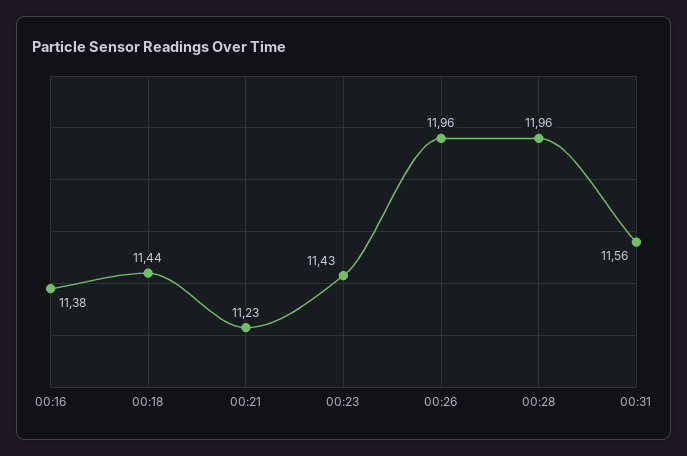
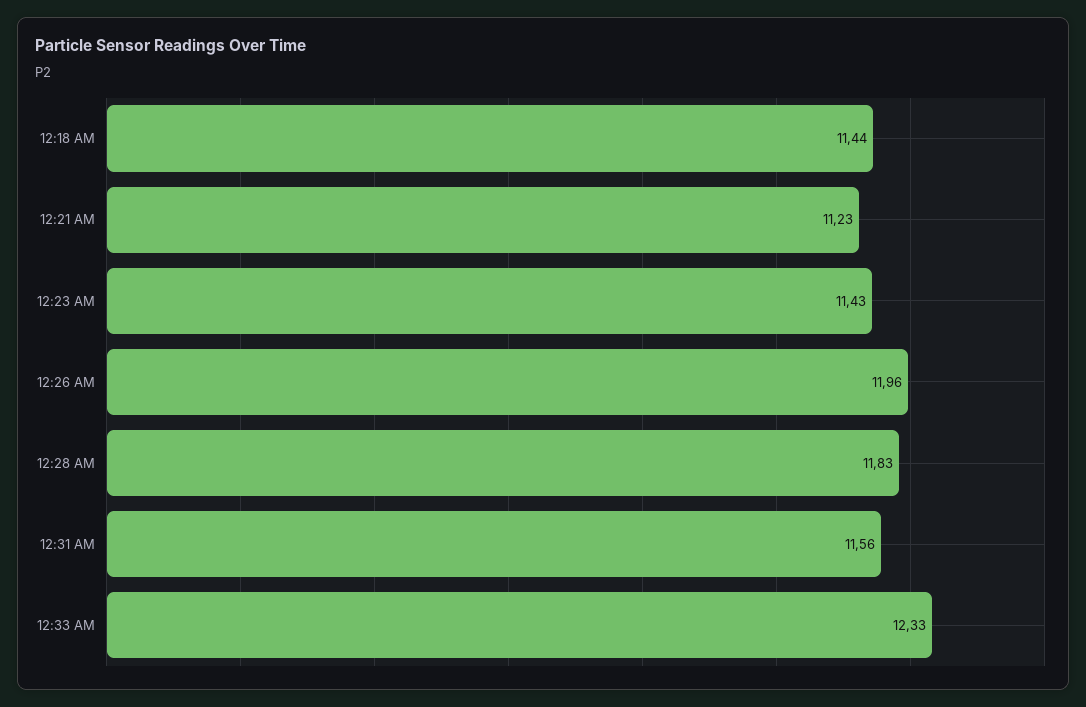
00:16: 11.38 -> none
00:28: 11.96 -> 11.83
12:33 AM: none -> 12.33

